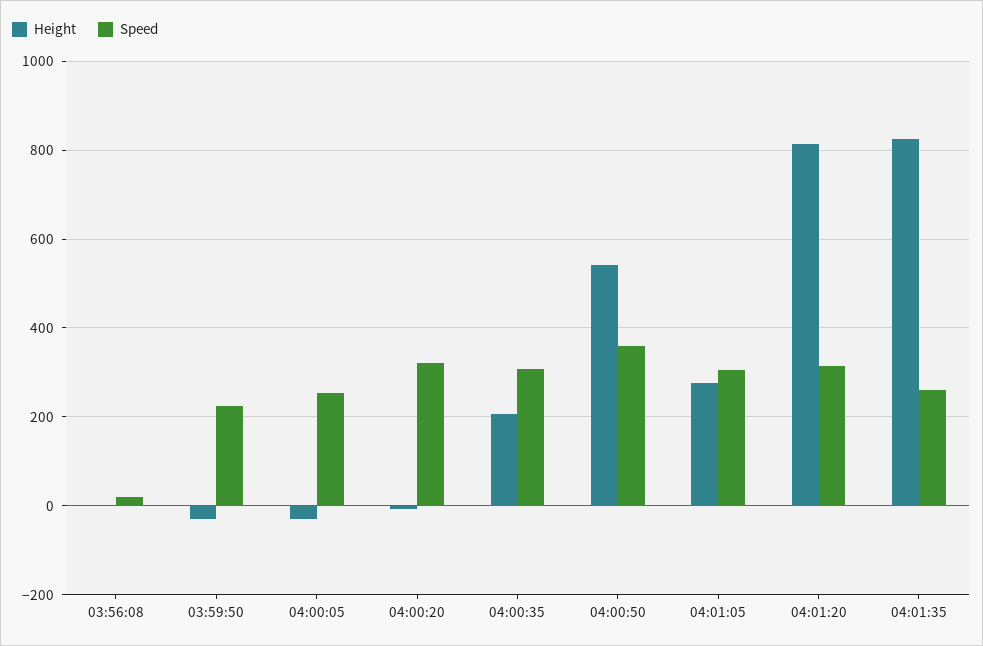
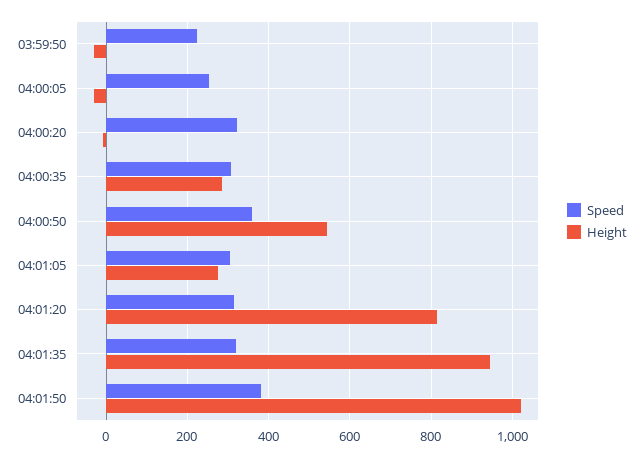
Height, 03:56:08: 0 -> none
Speed, 03:56:08: 20 -> none
Height, 04:00:35: 200 -> 280
Height, 04:01:35: 820 -> 940
Speed, 04:01:35: 260 -> 320
Speed, 04:01:50: none -> 380
Height, 04:01:50: none -> 1020

